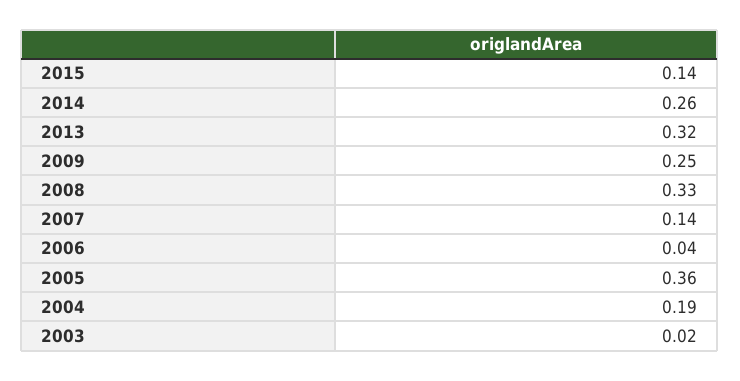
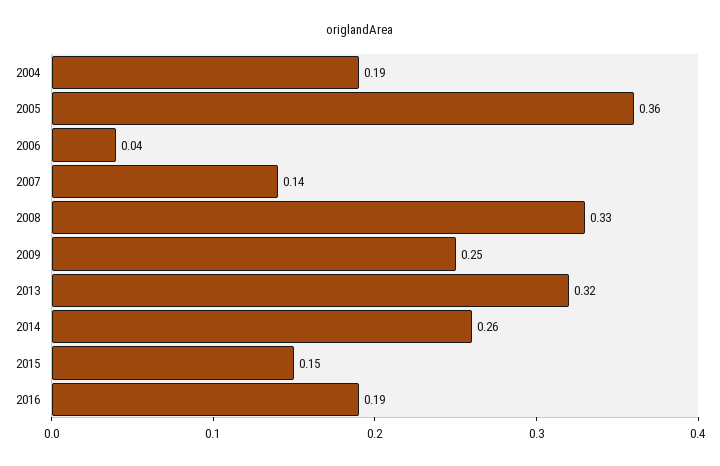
2015: 0.14 -> 0.15
2003: 0.02 -> none
2016: none -> 0.19

